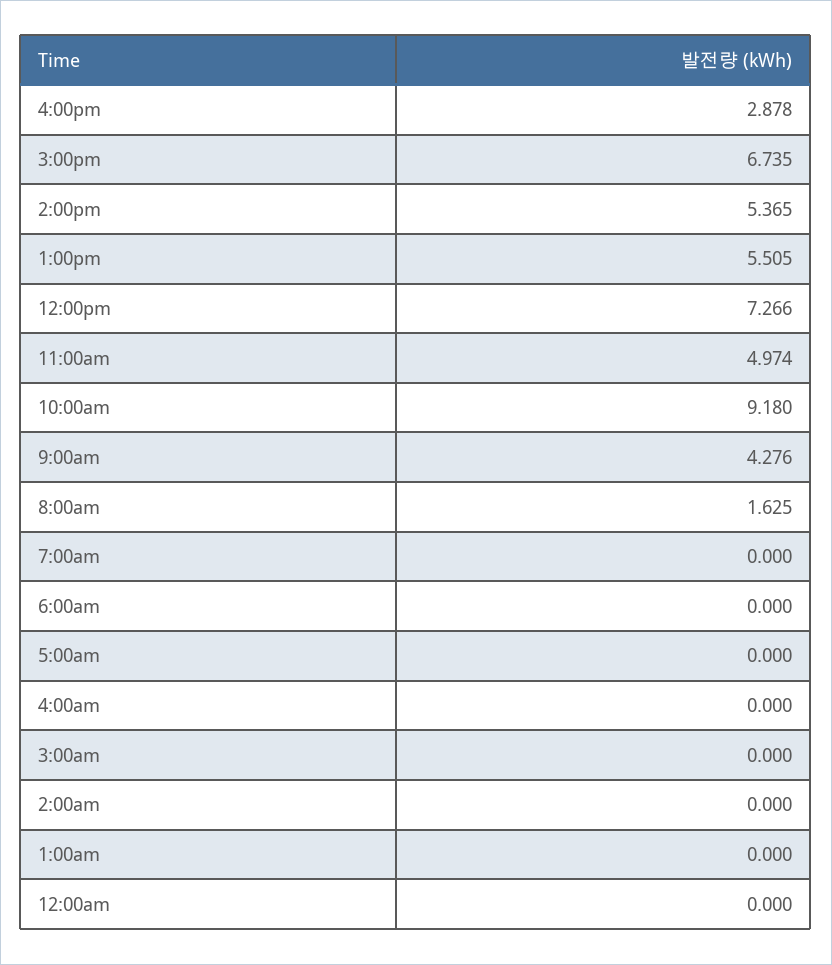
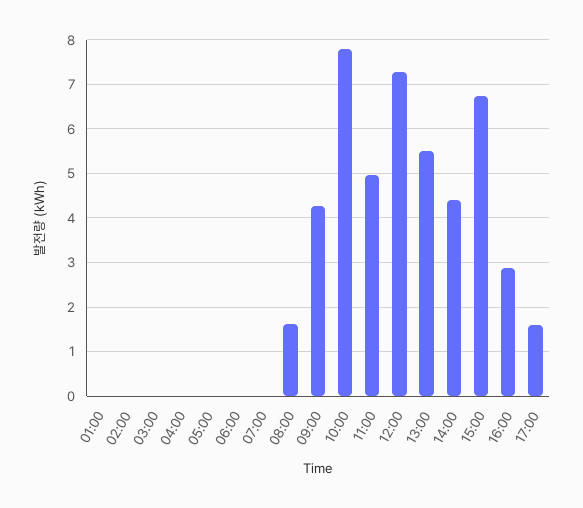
2:00pm: 5.365 -> 4.4
10:00am: 9.18 -> 7.8
12:00am: 0 -> none
17:00: none -> 1.6

